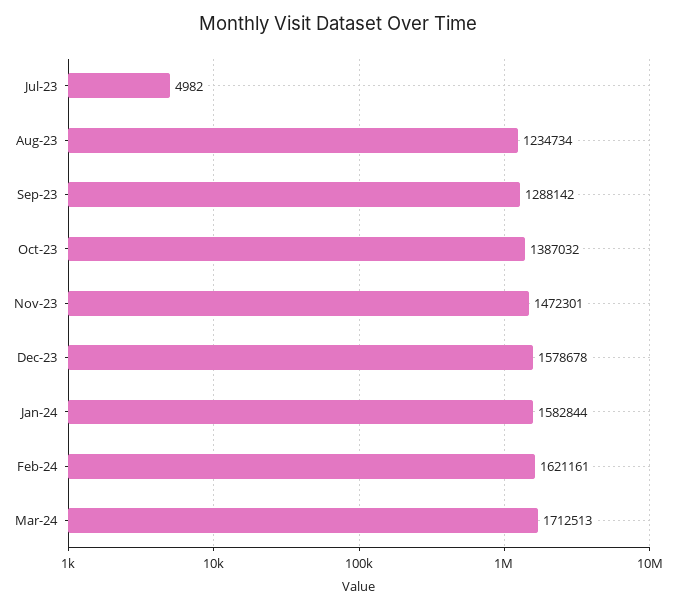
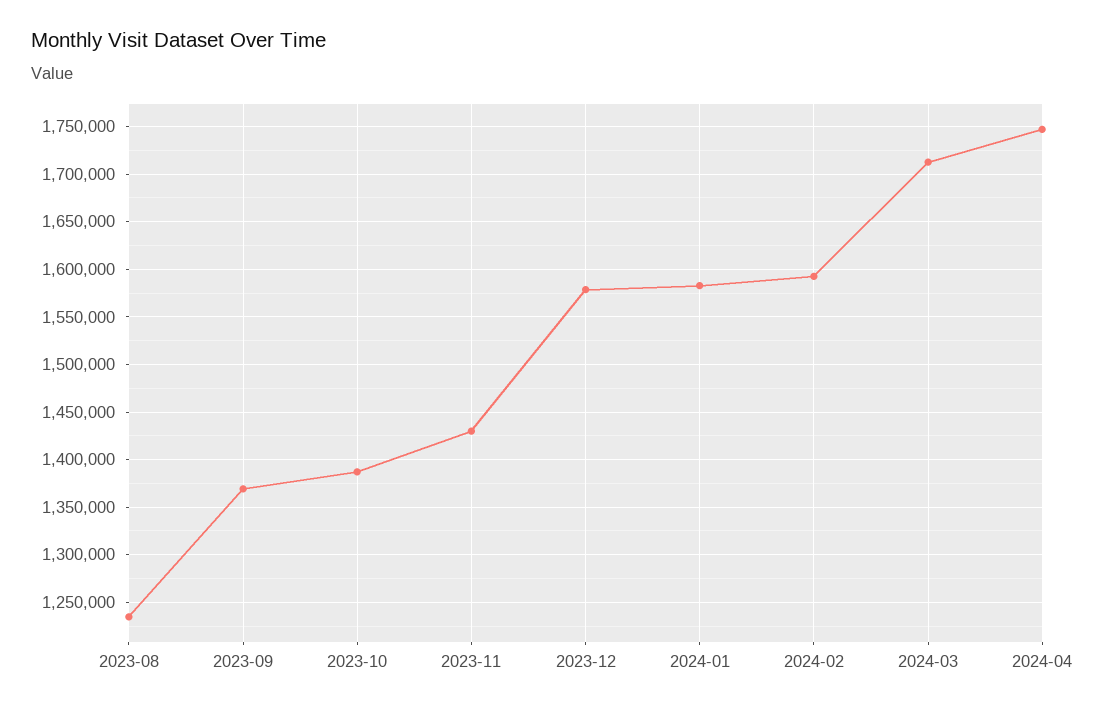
Jul-23: 4982 -> none
Sep-23: 1288142 -> 1370000
Nov-23: 1472301 -> 1430000
Feb-24: 1621161 -> 1590000
2024-04: none -> 1750000

